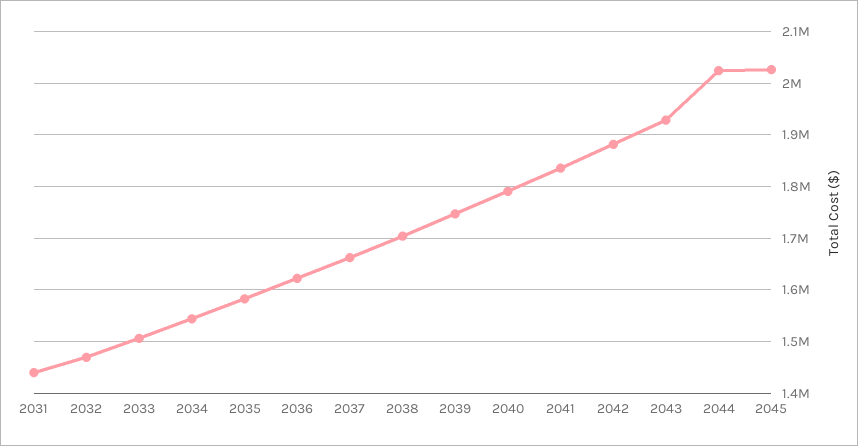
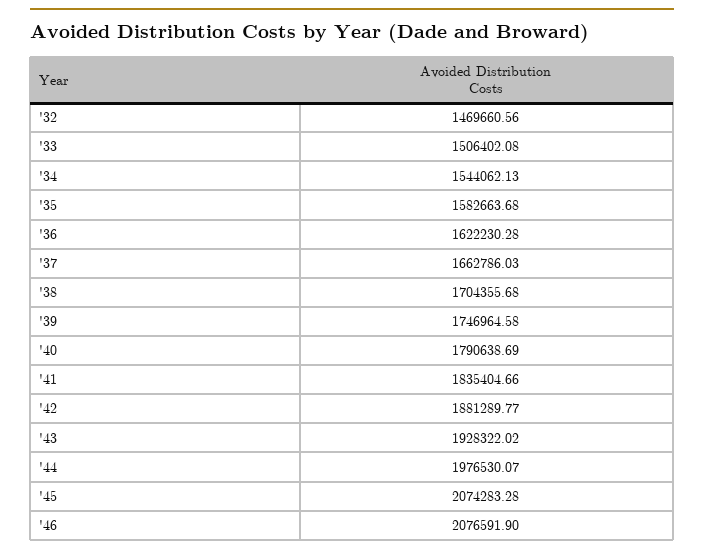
2031: 1440000 -> none
2044: 2020000 -> 1976530.07
2045: 2020000 -> 2074283.28
'46: none -> 2076591.9

